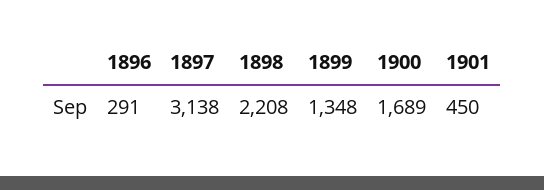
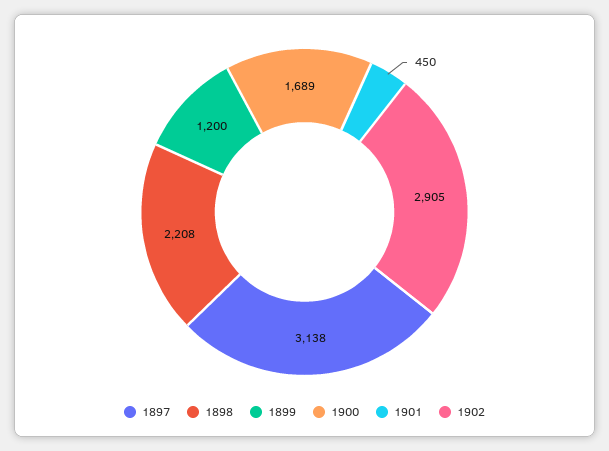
1896: 291 -> none
1899: 1348 -> 1200
1902: none -> 2905

